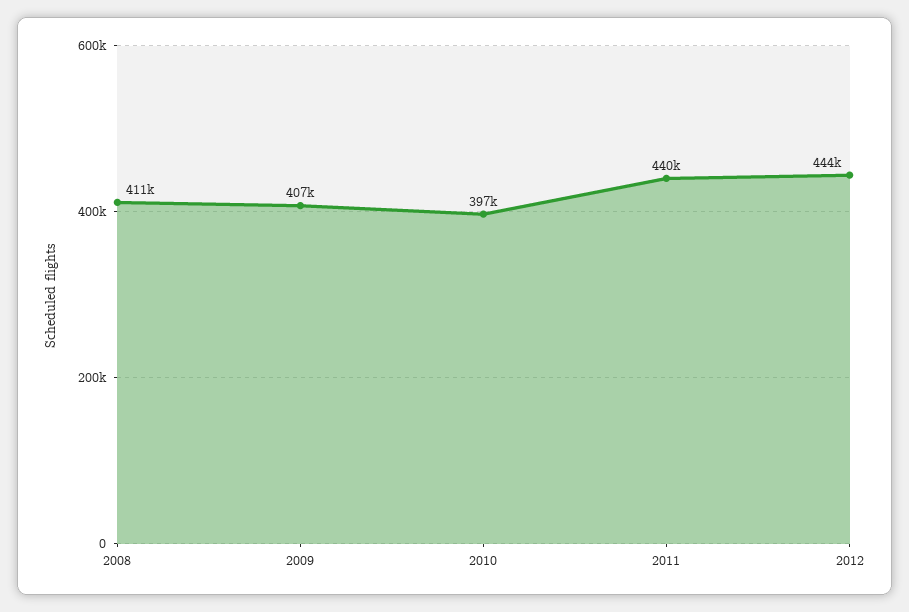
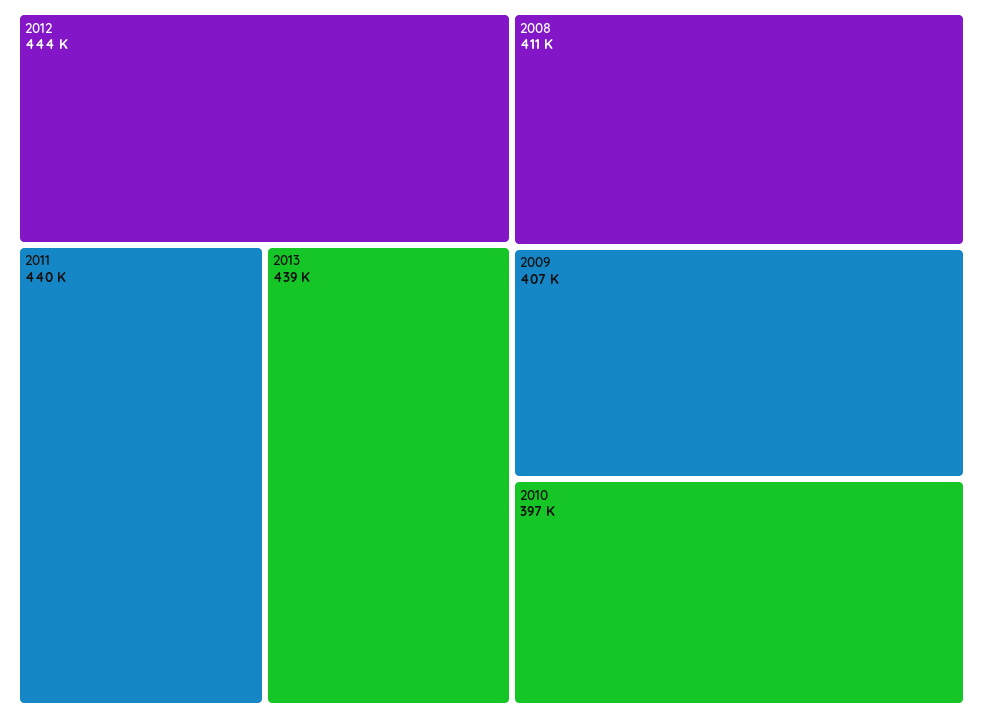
2013: none -> 439000

